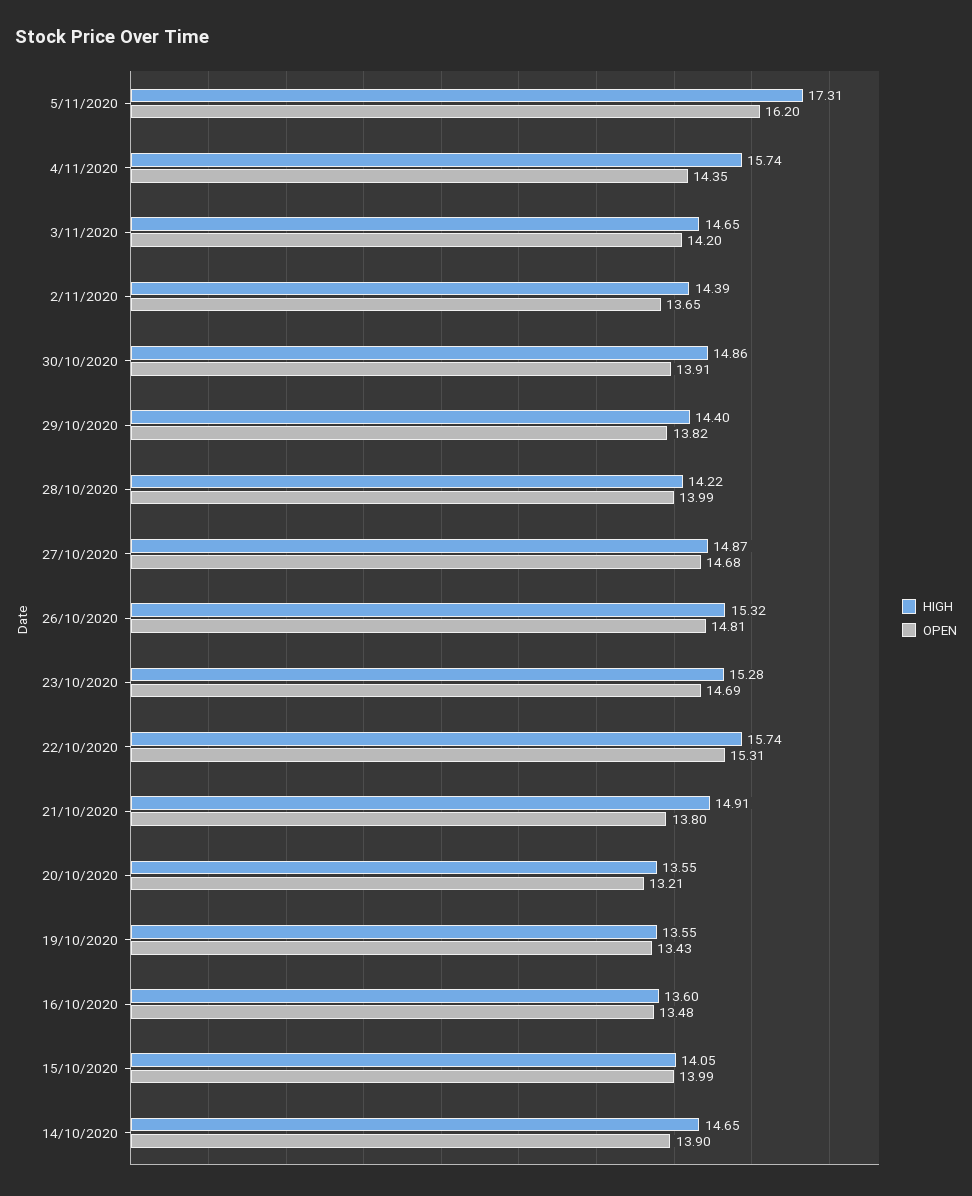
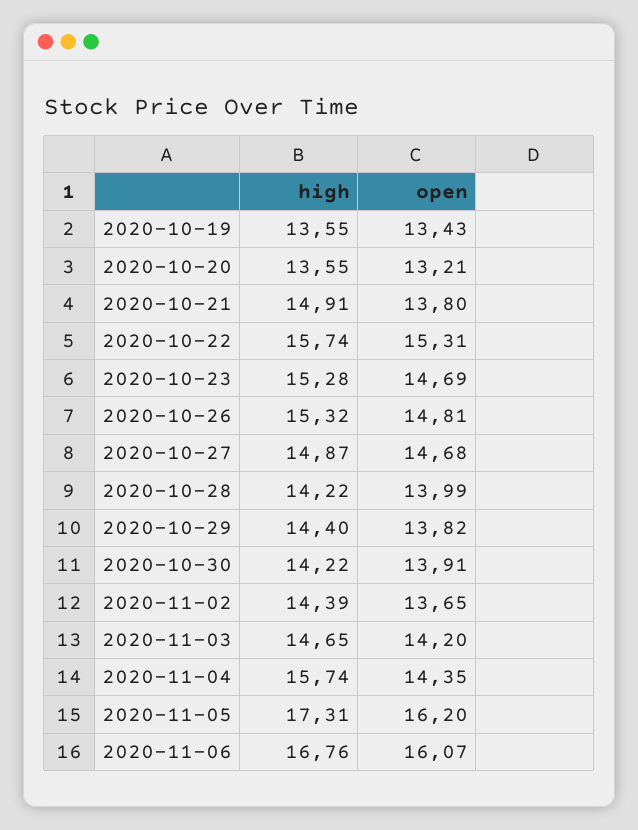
HIGH, 30/10/2020: 14.86 -> 14.22
HIGH, 16/10/2020: 13.6 -> none
OPEN, 16/10/2020: 13.48 -> none
HIGH, 15/10/2020: 14.05 -> none
OPEN, 15/10/2020: 13.99 -> none
HIGH, 14/10/2020: 14.65 -> none
OPEN, 14/10/2020: 13.9 -> none
HIGH, 2020-11-06: none -> 16.76
OPEN, 2020-11-06: none -> 16.07

